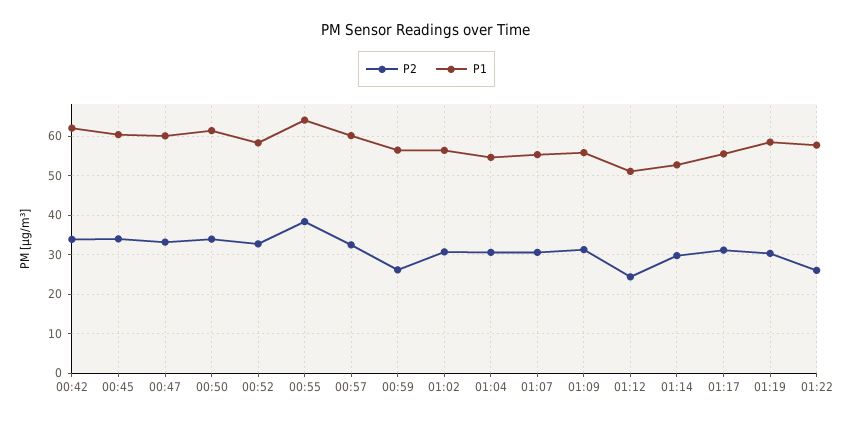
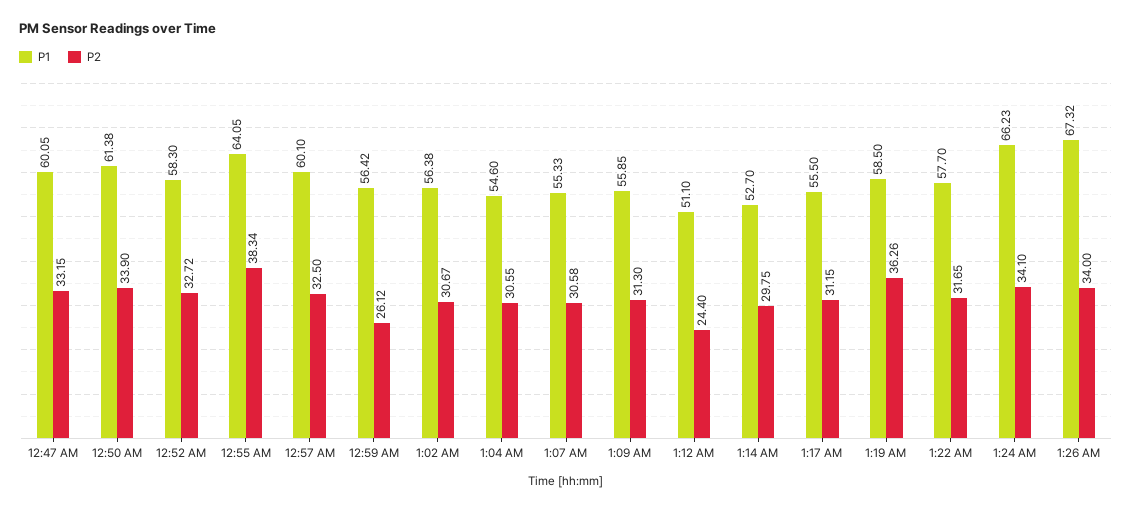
P2, 00:42: 34 -> none
P1, 00:42: 62 -> none
P2, 00:45: 34 -> none
P1, 00:45: 60 -> none
P2, 01:19: 30 -> 36.26
P2, 01:22: 26 -> 31.65
P1, 1:24 AM: none -> 66.23
P2, 1:24 AM: none -> 34.1
P1, 1:26 AM: none -> 67.32
P2, 1:26 AM: none -> 34

